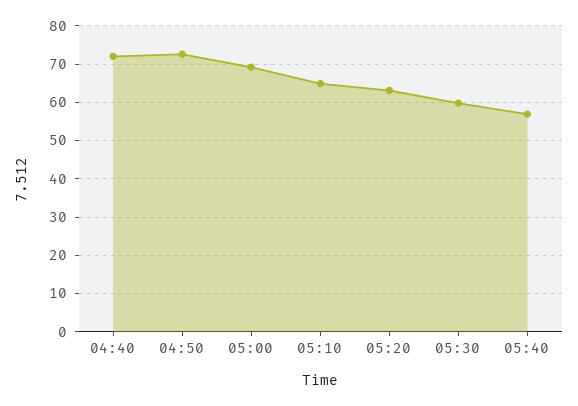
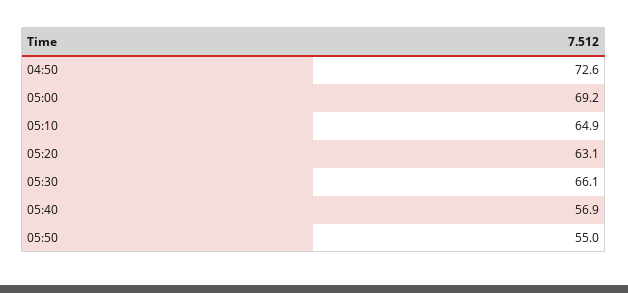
04:40: 72 -> none
05:30: 60 -> 66.1
05:50: none -> 55

